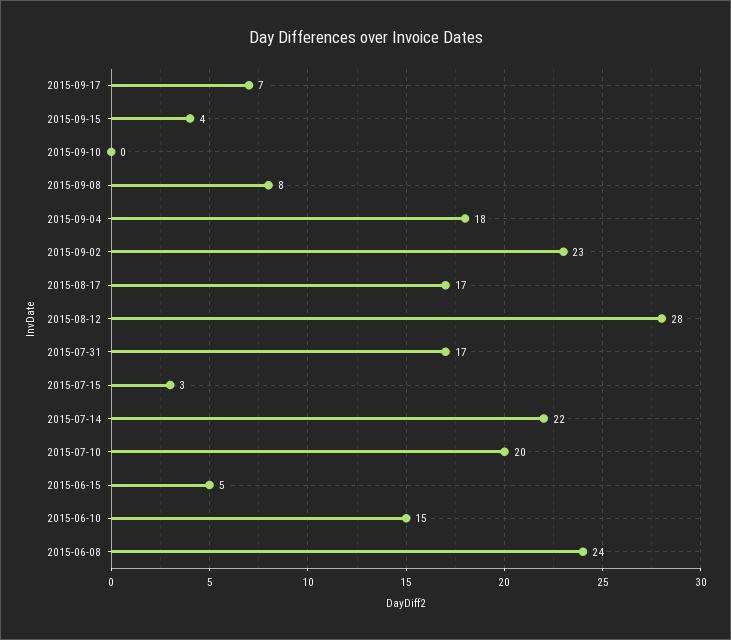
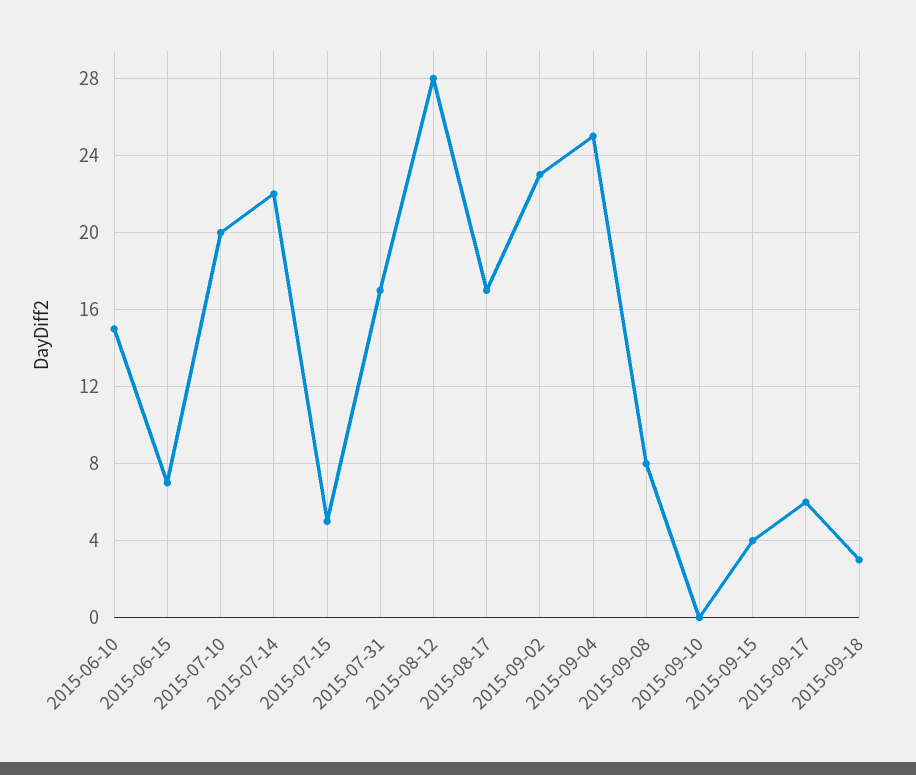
2015-09-17: 7 -> 6
2015-09-04: 18 -> 25
2015-07-15: 3 -> 5
2015-06-15: 5 -> 7
2015-06-08: 24 -> none
2015-09-18: none -> 3

